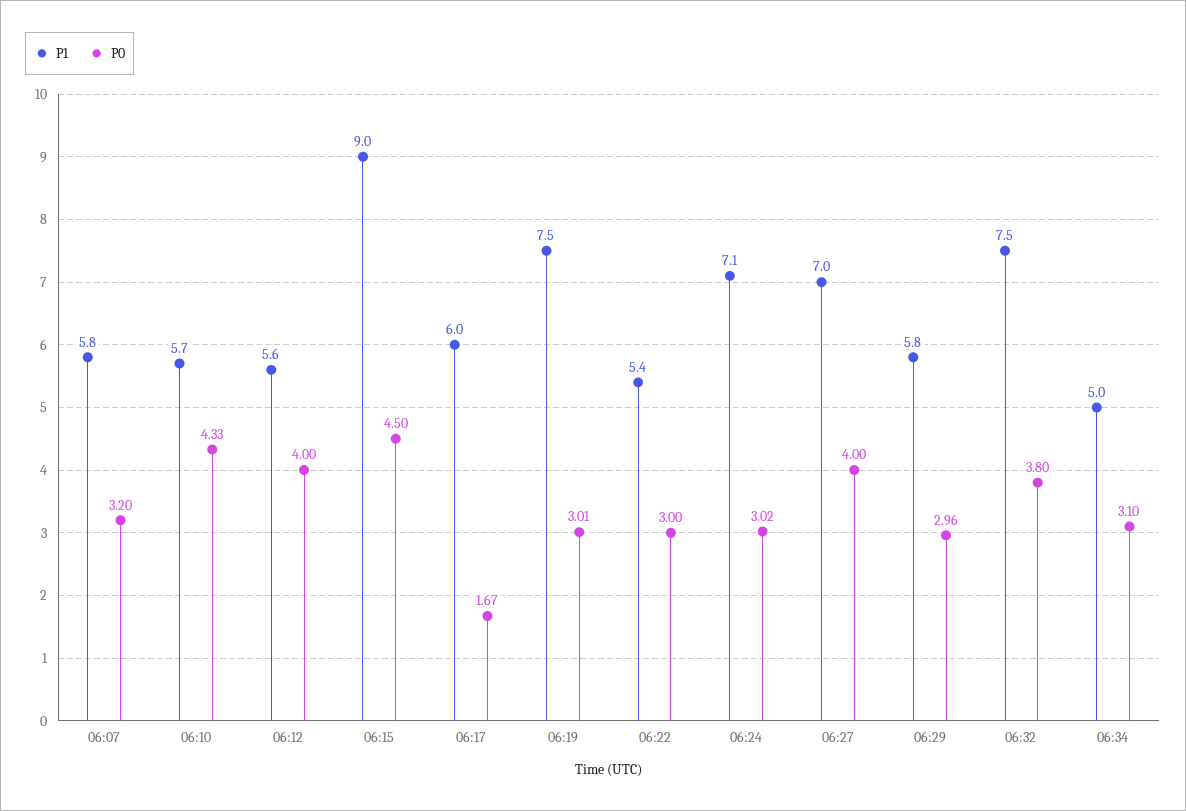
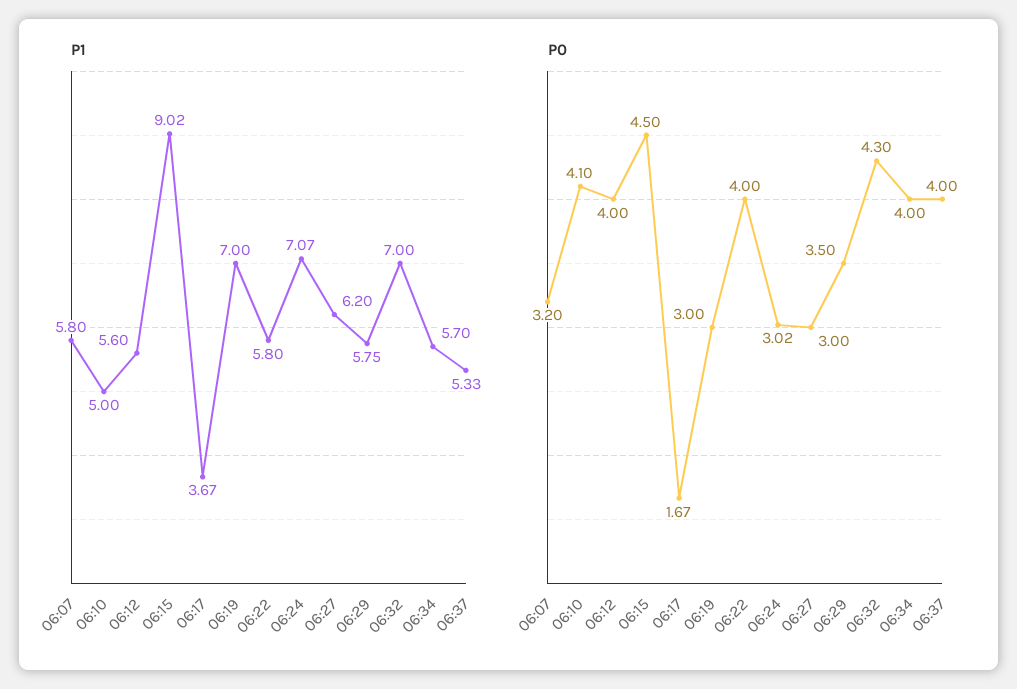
P1, 06:10: 5.7 -> 5
P0, 06:10: 4.33 -> 4.1
P1, 06:17: 6 -> 3.67
P1, 06:19: 7.5 -> 7
P0, 06:19: 3.01 -> 3
P1, 06:22: 5.4 -> 5.8
P0, 06:22: 3 -> 4
P1, 06:27: 7 -> 6.2
P0, 06:27: 4 -> 3
P0, 06:29: 2.96 -> 3.5
P1, 06:32: 7.5 -> 7
P0, 06:32: 3.8 -> 4.3
P1, 06:34: 5 -> 5.7
P0, 06:34: 3.1 -> 4
P1, 06:37: none -> 5.33
P0, 06:37: none -> 4

